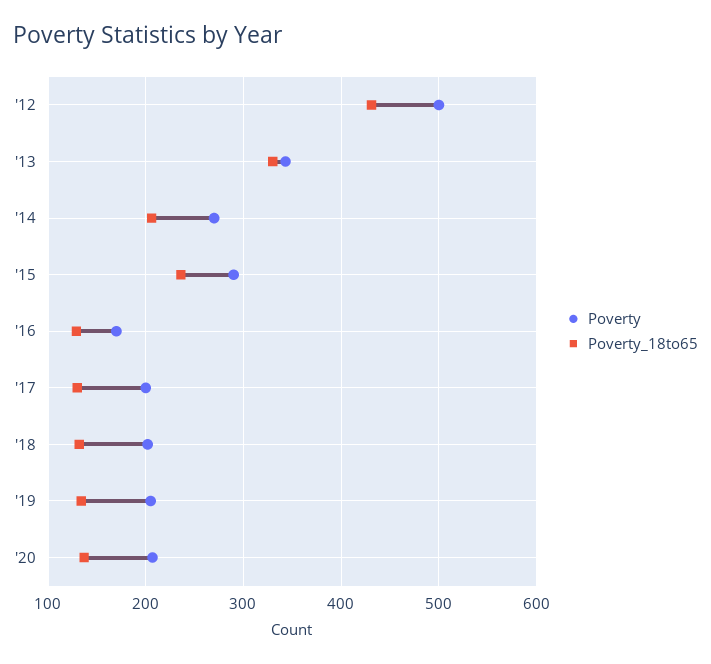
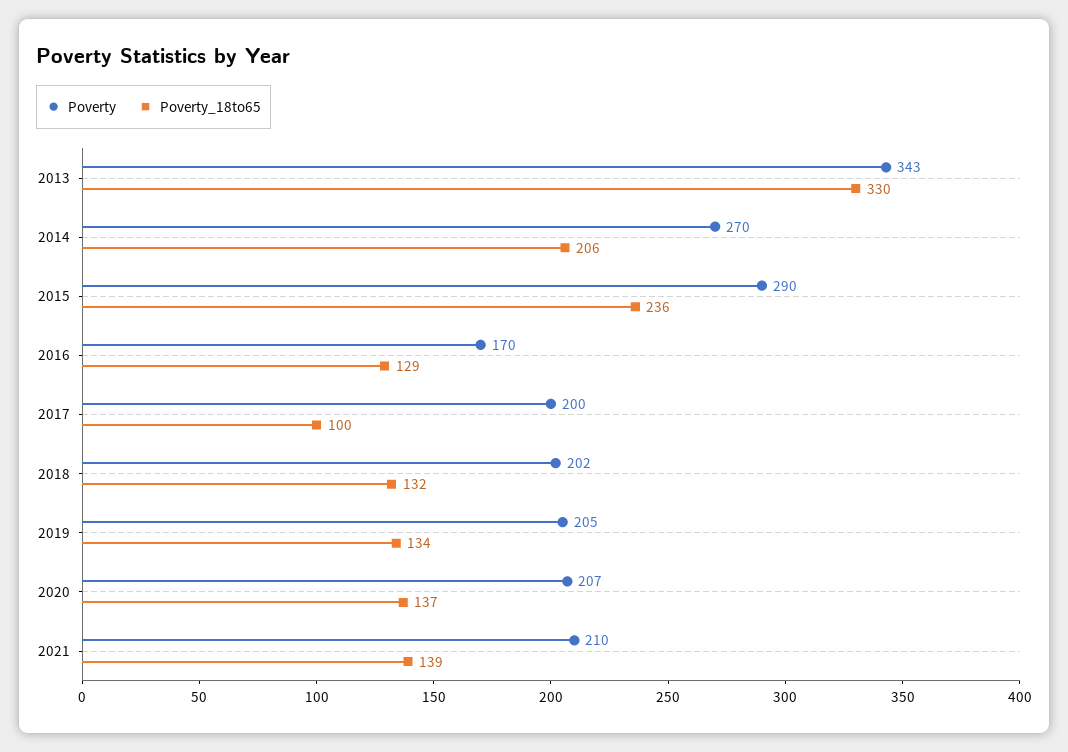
Poverty, '12: 500 -> none
Poverty_18to65, '12: 430 -> none
Poverty_18to65, '17: 130 -> 100
Poverty, 2021: none -> 210
Poverty_18to65, 2021: none -> 139

